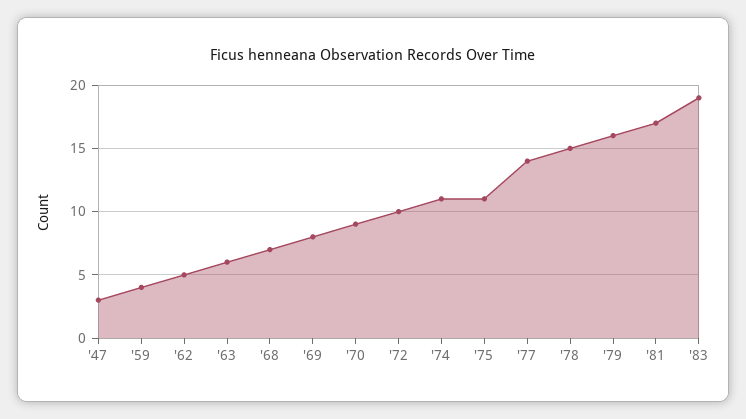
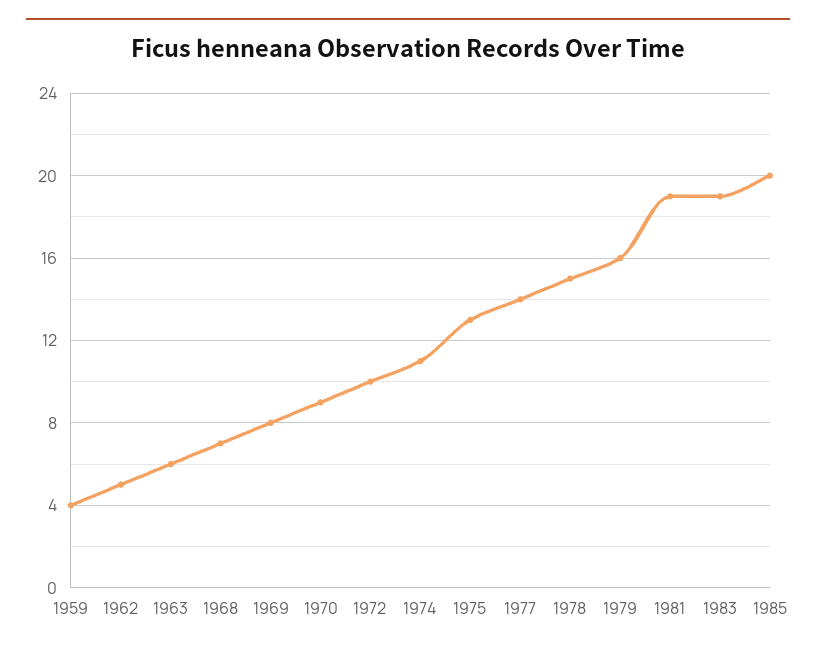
'47: 3 -> none
'75: 11 -> 13
'81: 17 -> 19
1985: none -> 20

